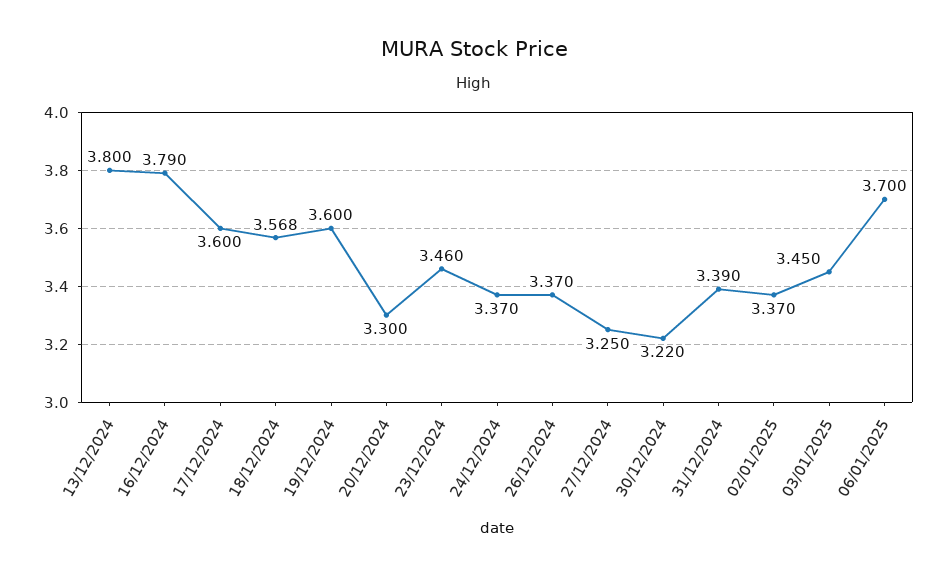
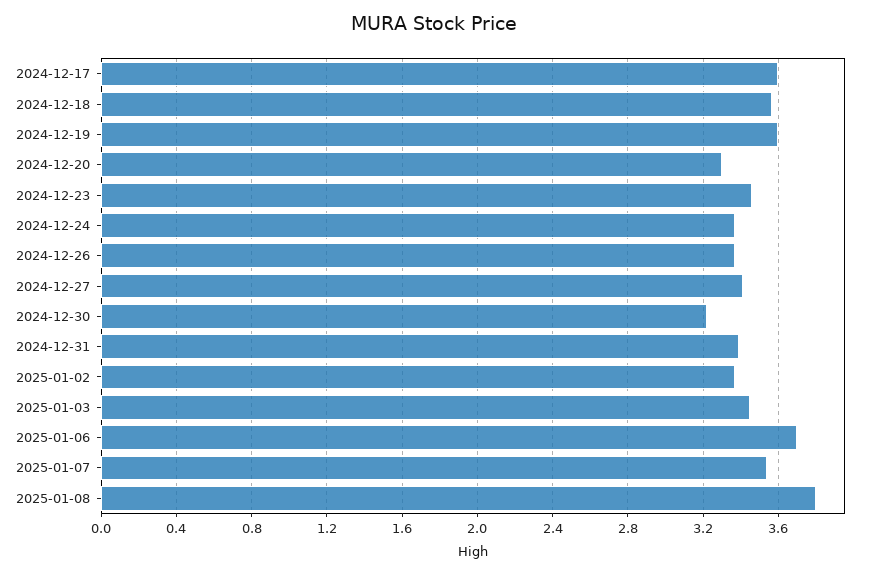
13/12/2024: 3.8 -> none
16/12/2024: 3.79 -> none
27/12/2024: 3.25 -> 3.4
2025-01-07: none -> 3.55
2025-01-08: none -> 3.8

